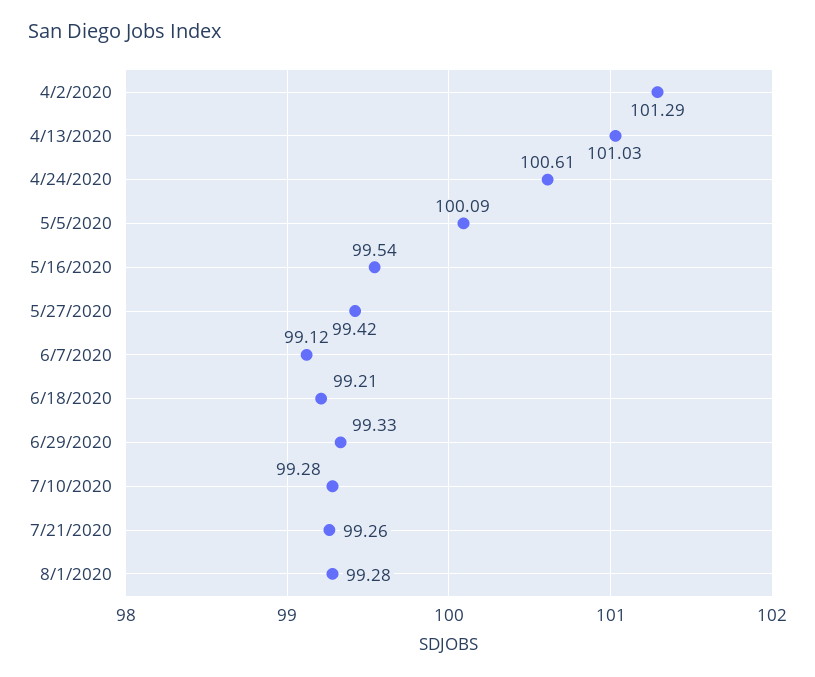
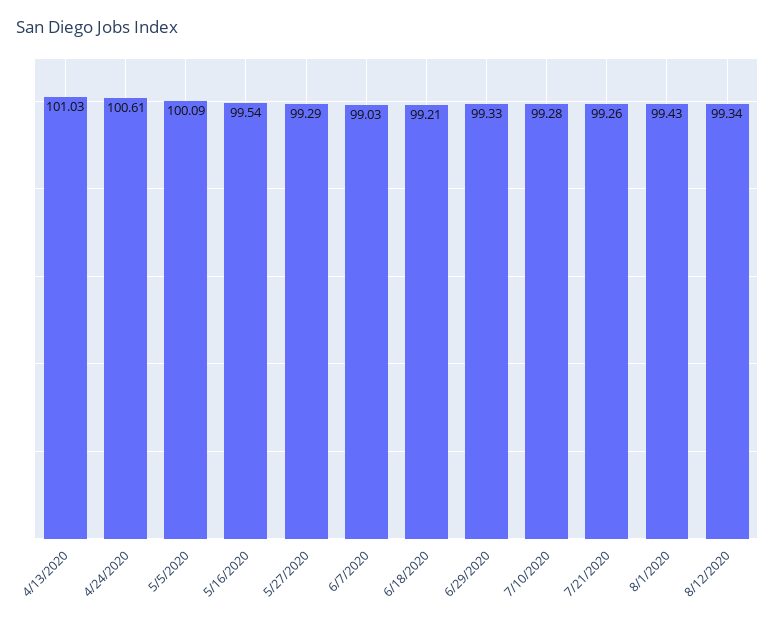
4/2/2020: 101.29 -> none
5/27/2020: 99.42 -> 99.29
6/7/2020: 99.12 -> 99.03
8/1/2020: 99.28 -> 99.43
8/12/2020: none -> 99.34

